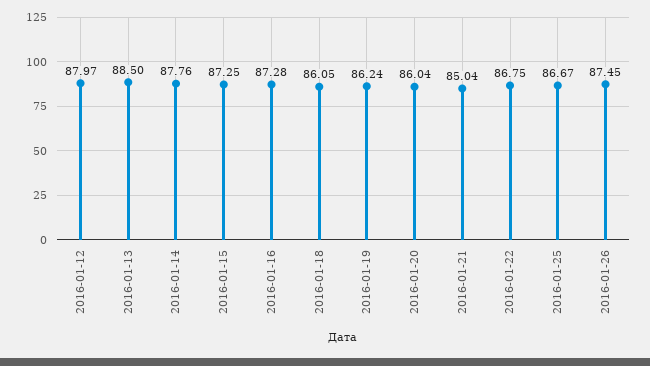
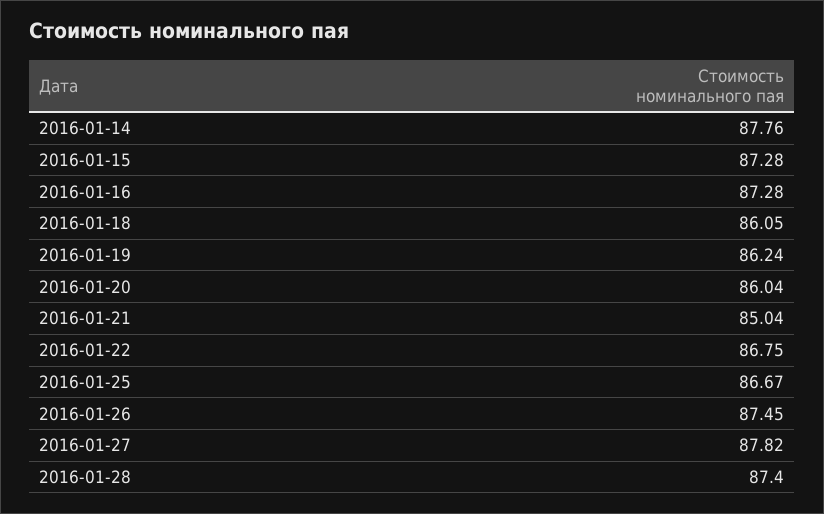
2016-01-12: 87.97 -> none
2016-01-13: 88.5 -> none
2016-01-15: 87.25 -> 87.28
2016-01-27: none -> 87.82
2016-01-28: none -> 87.4

